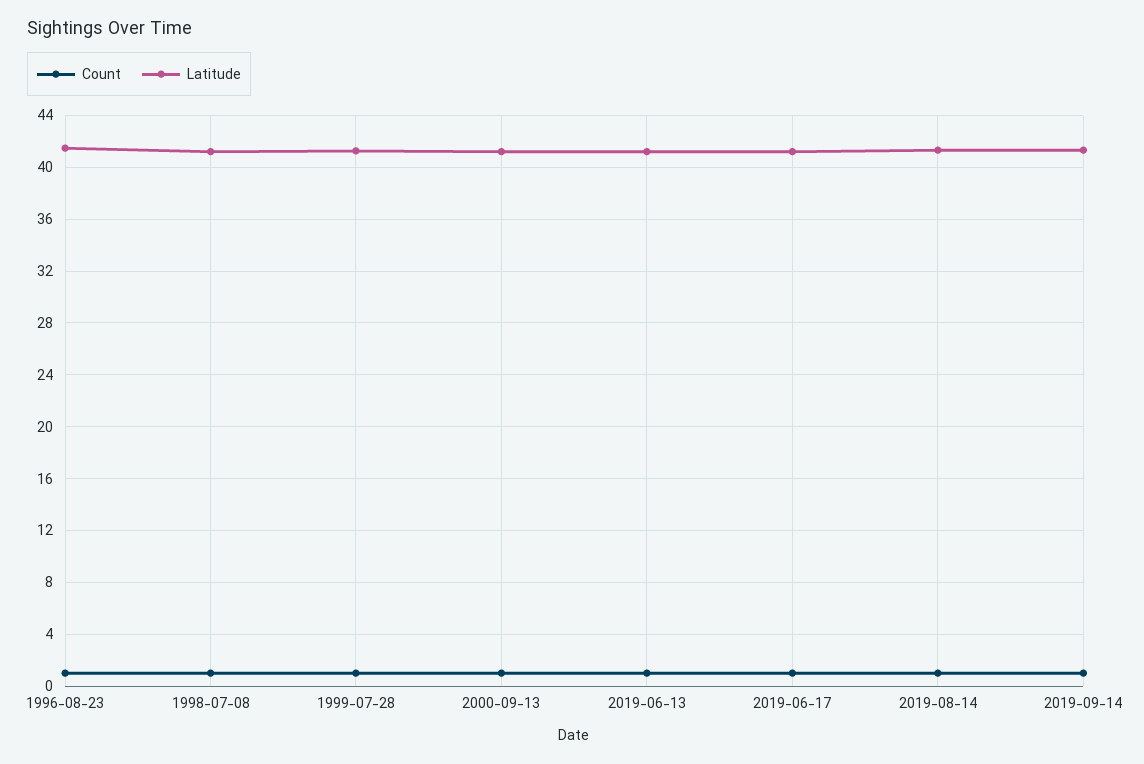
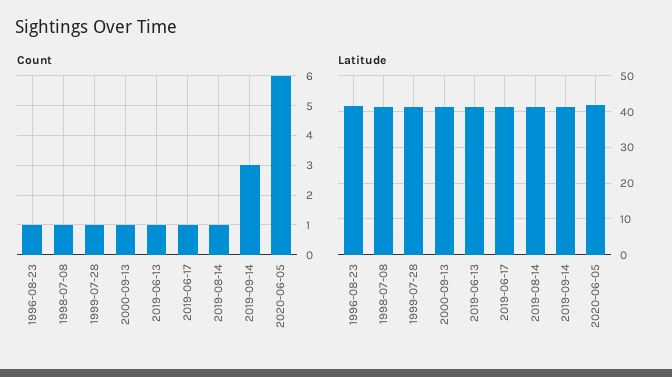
Count, 2019-09-14: 1 -> 3
Count, 2020-06-05: none -> 6
Latitude, 2020-06-05: none -> 42

